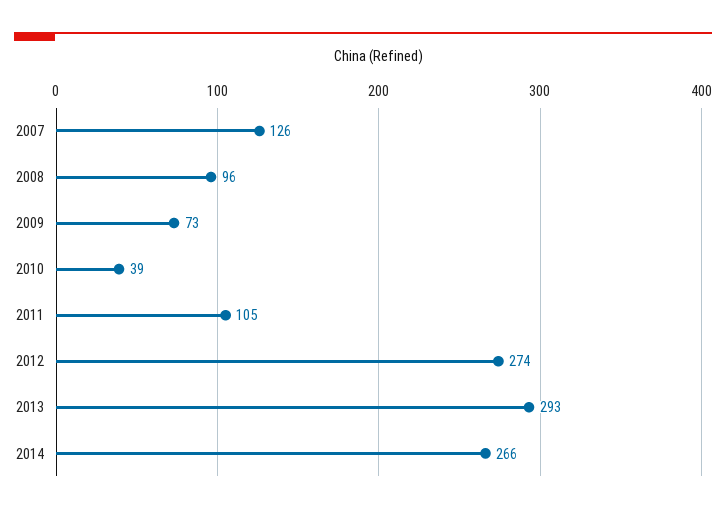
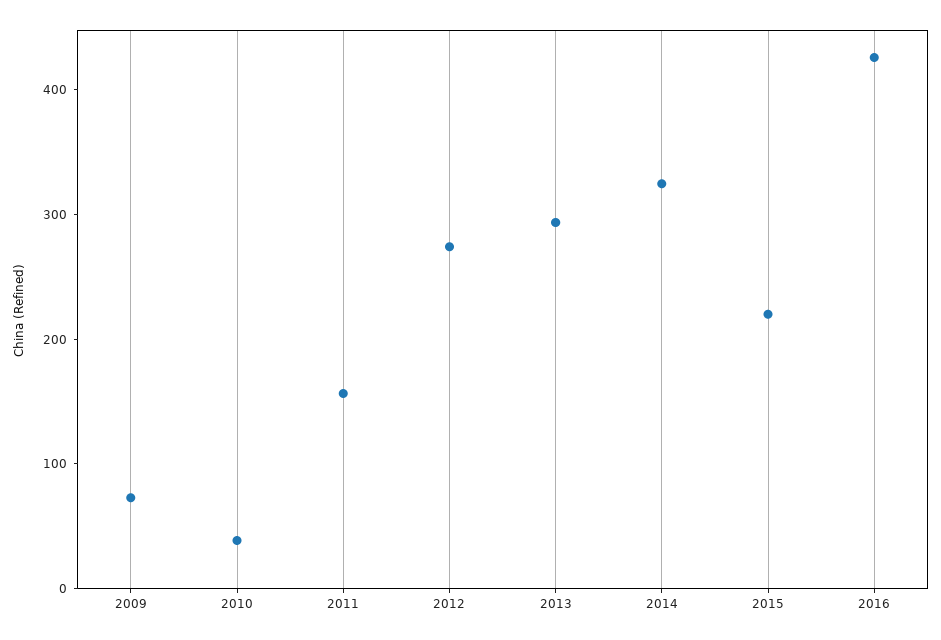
2007: 126 -> none
2008: 96 -> none
2011: 105 -> 160
2014: 266 -> 320
2015: none -> 220
2016: none -> 420

